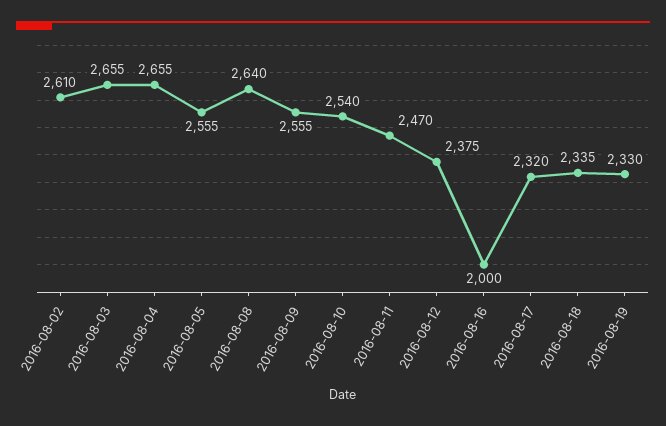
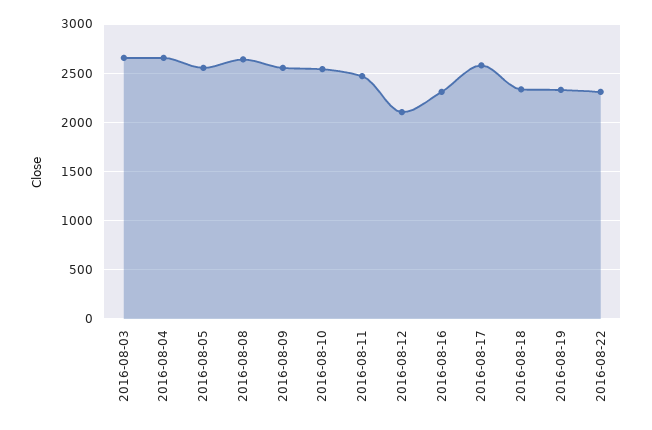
2016-08-02: 2610 -> none
2016-08-12: 2375 -> 2100
2016-08-16: 2000 -> 2300
2016-08-17: 2320 -> 2600
2016-08-22: none -> 2300

